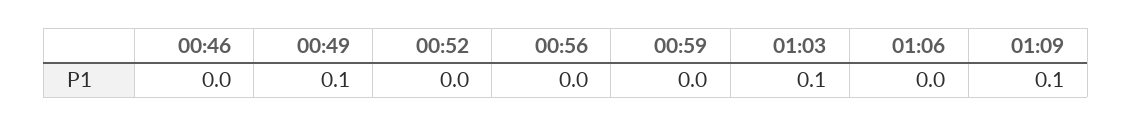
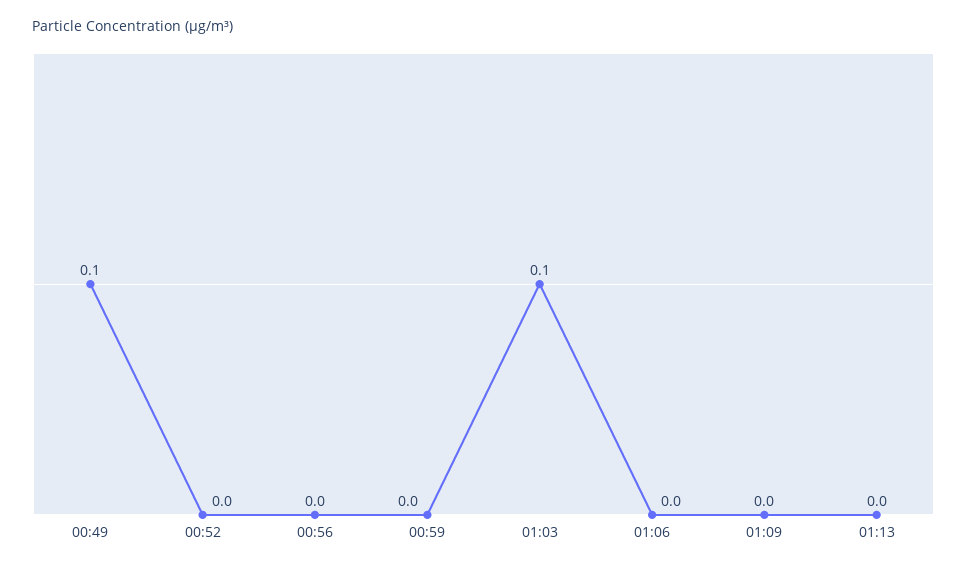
00:46: 0 -> none
01:09: 0.1 -> 0
01:13: none -> 0

